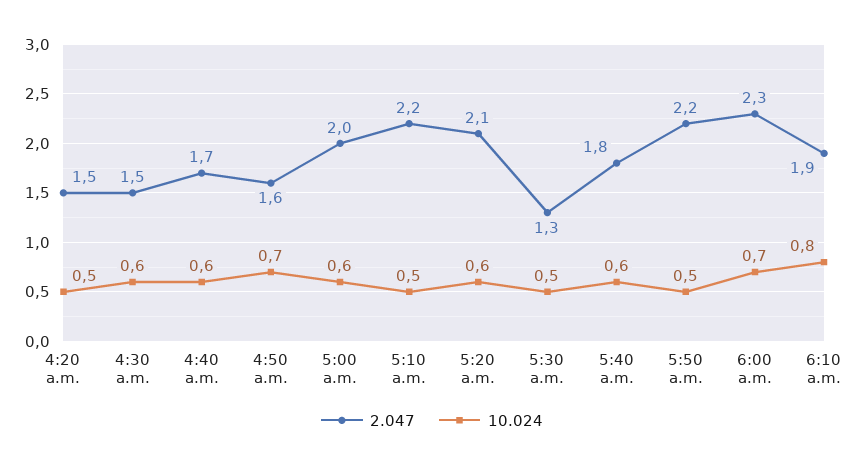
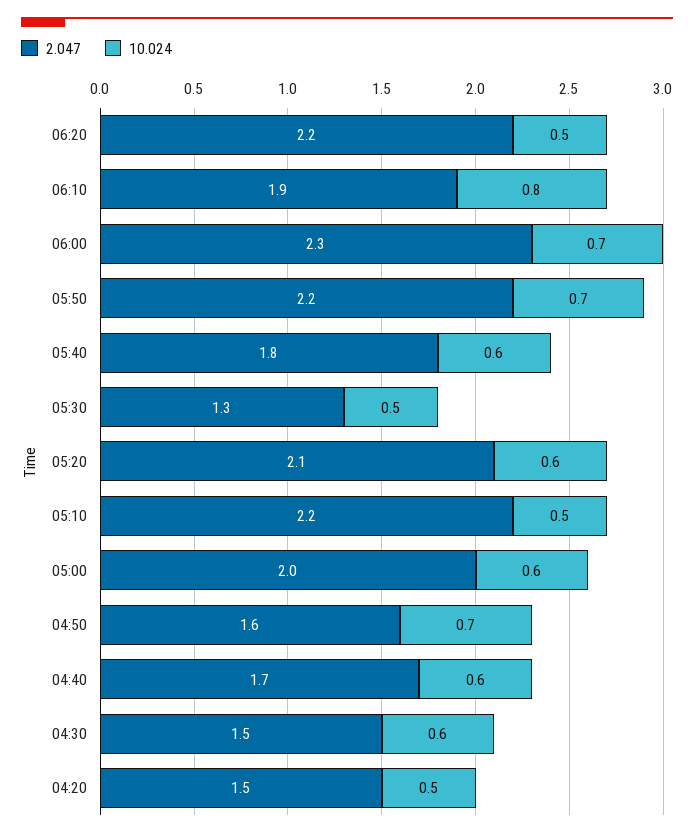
10.024, 5:50 a.m.: 0.5 -> 0.7
2.047, 06:20: none -> 2.2
10.024, 06:20: none -> 0.5

